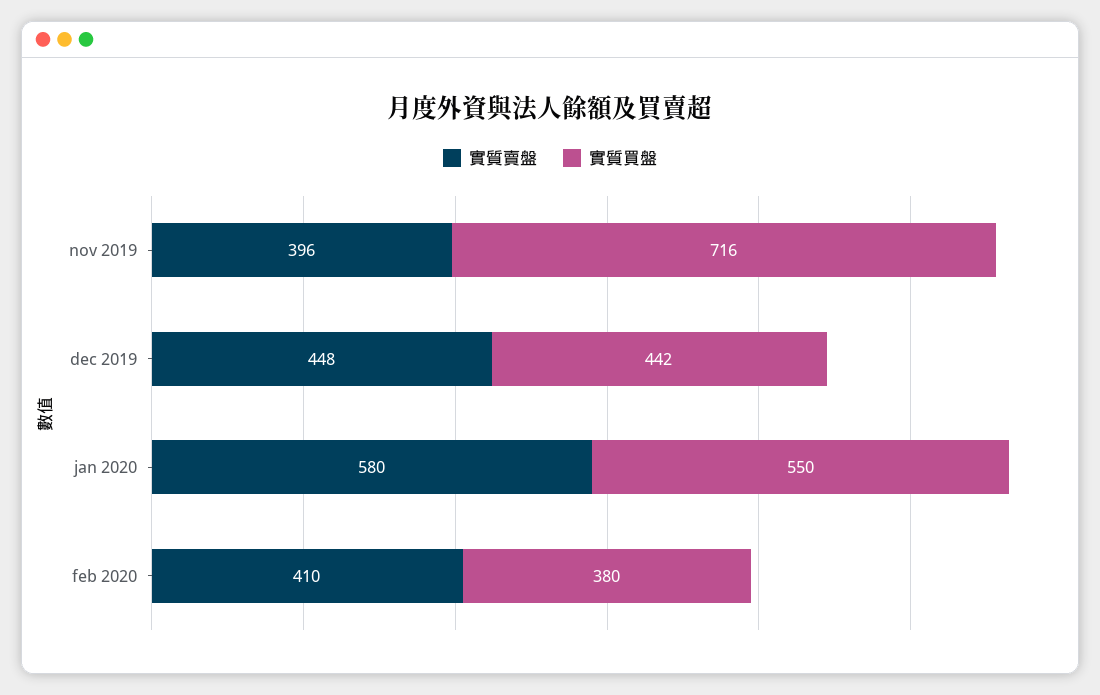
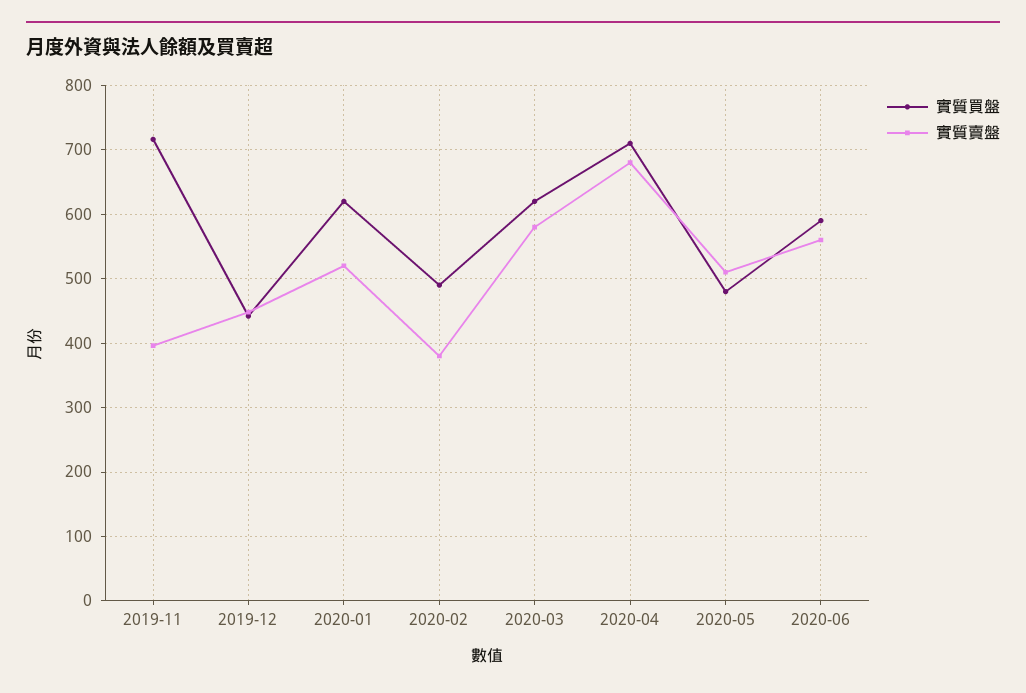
實質賣盤, jan 2020: 580 -> 520
實質買盤, jan 2020: 550 -> 620
實質賣盤, feb 2020: 410 -> 380
實質買盤, feb 2020: 380 -> 490
實質買盤, 2020-03: none -> 620
實質賣盤, 2020-03: none -> 580
實質買盤, 2020-04: none -> 710
實質賣盤, 2020-04: none -> 680
實質買盤, 2020-05: none -> 480
實質賣盤, 2020-05: none -> 510
實質買盤, 2020-06: none -> 590
實質賣盤, 2020-06: none -> 560

